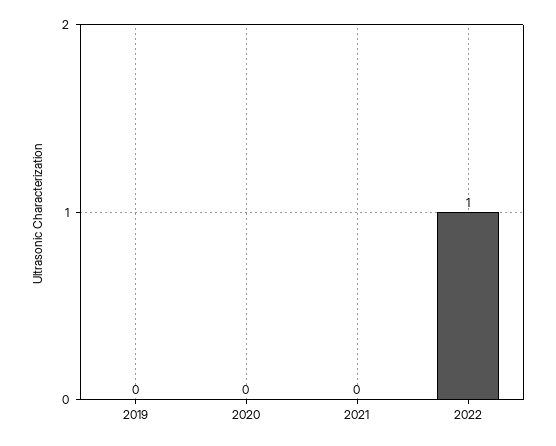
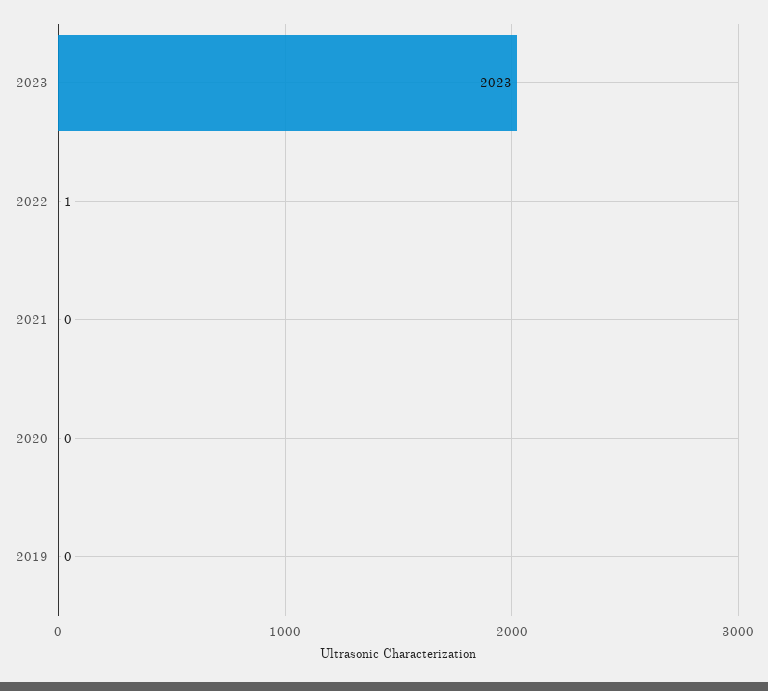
2023: none -> 2023

